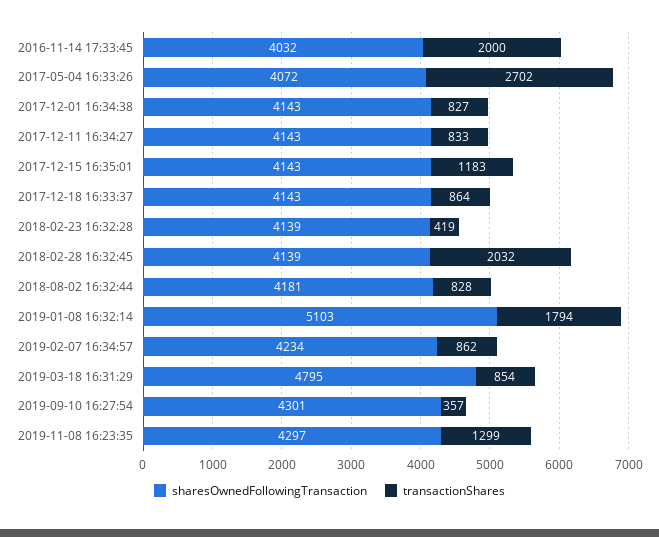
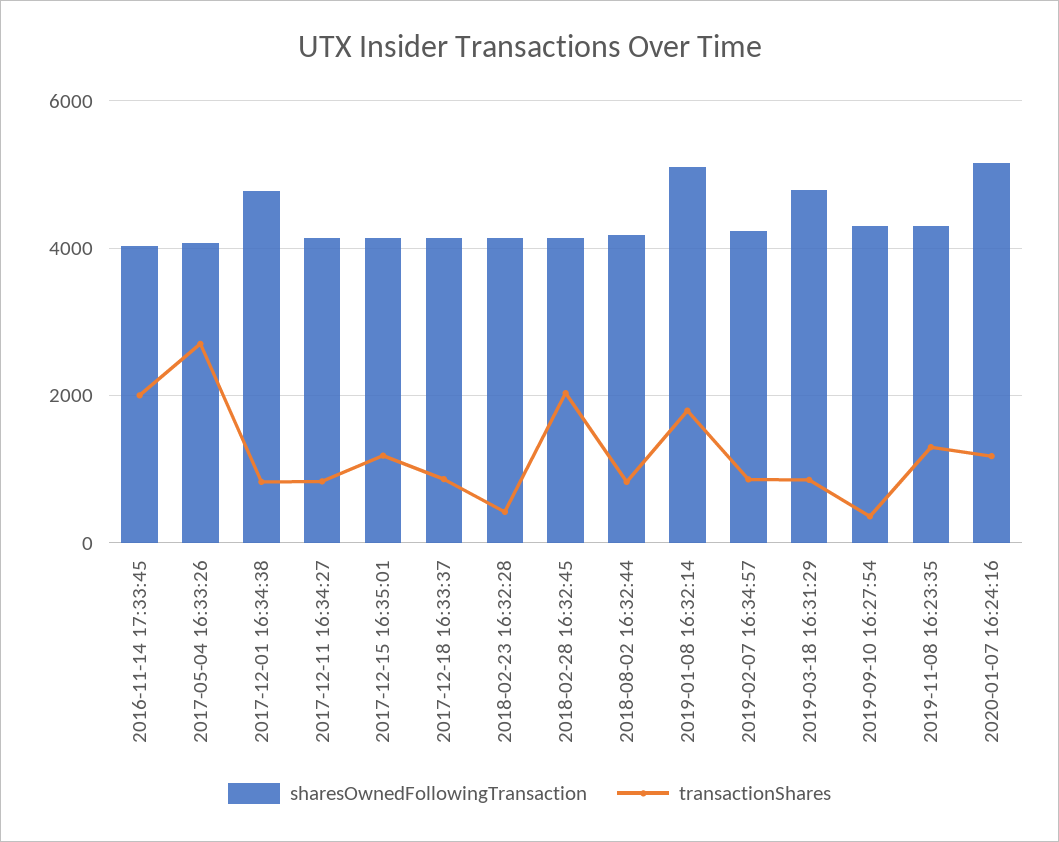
sharesOwnedFollowingTransaction, 2017-12-01 16:34:38: 4143 -> 4800
sharesOwnedFollowingTransaction, 2020-01-07 16:24:16: none -> 5200
transactionShares, 2020-01-07 16:24:16: none -> 1200

